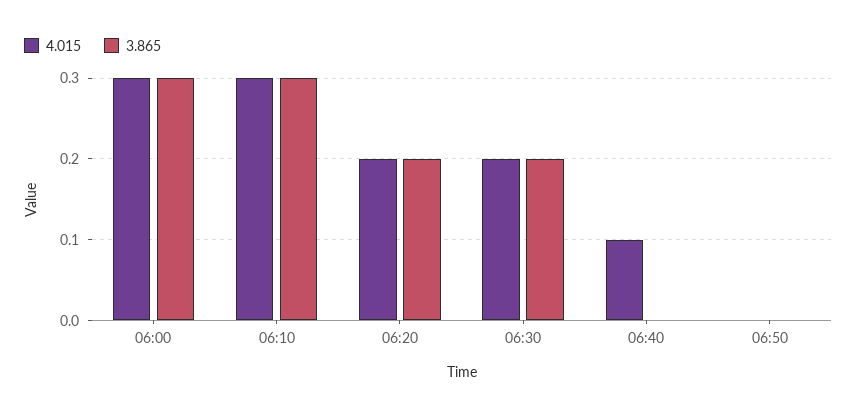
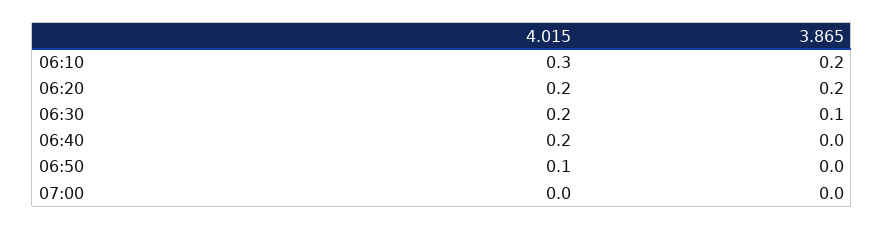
4.015, 06:00: 0.3 -> none
3.865, 06:00: 0.3 -> none
3.865, 06:10: 0.3 -> 0.2
3.865, 06:30: 0.2 -> 0.1
4.015, 06:40: 0.1 -> 0.2
4.015, 06:50: 0 -> 0.1
4.015, 07:00: none -> 0
3.865, 07:00: none -> 0

